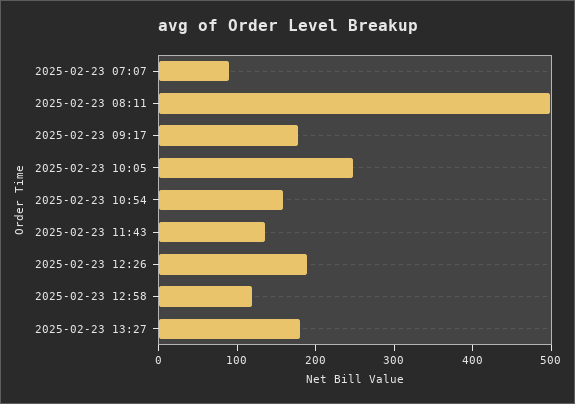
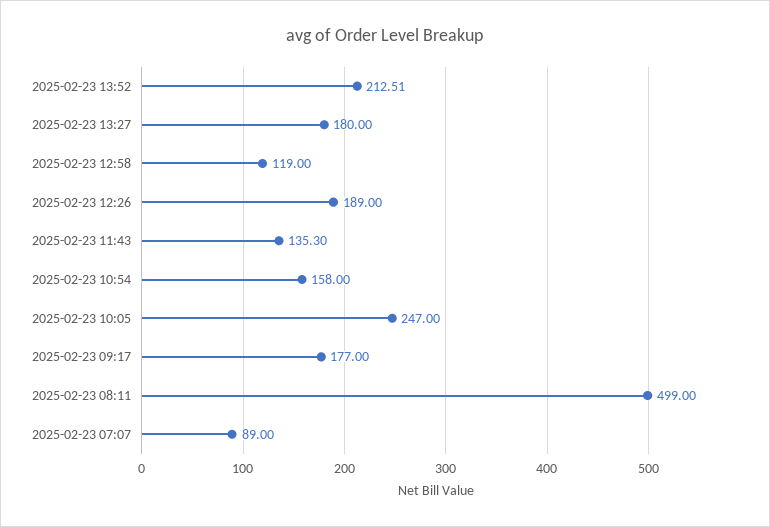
2025-02-23 13:52: none -> 212.51

